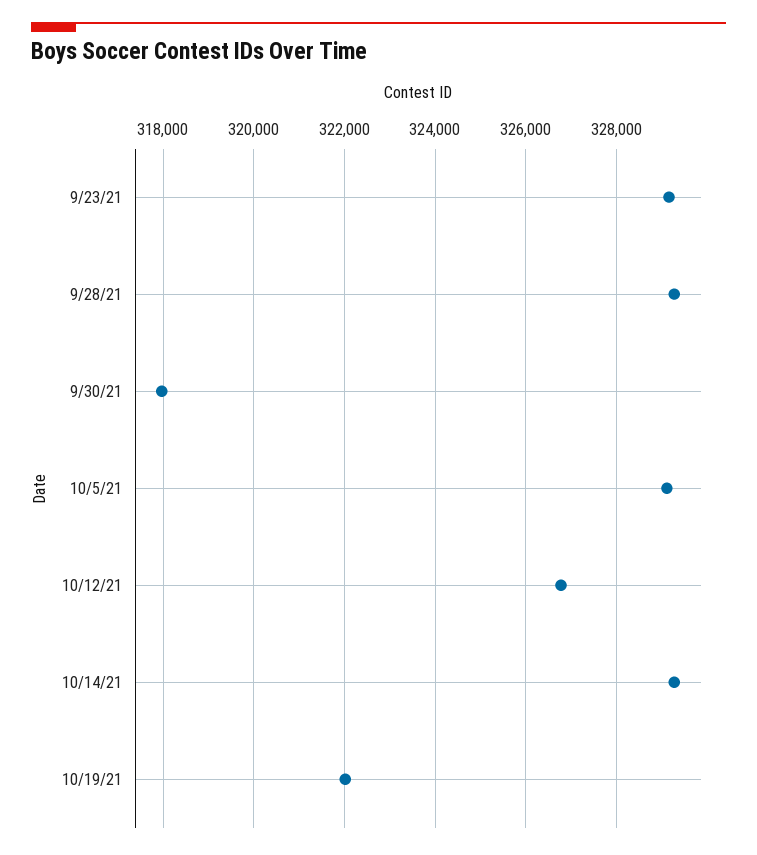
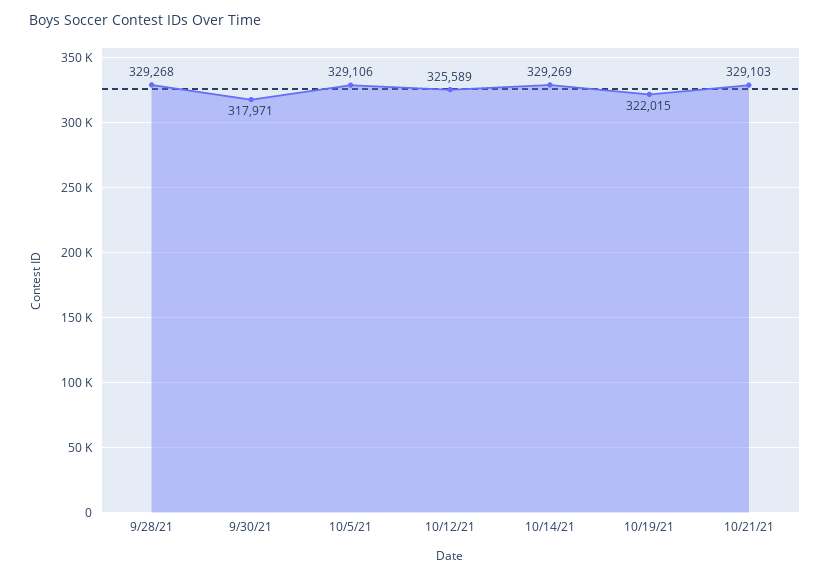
9/23/21: 329200 -> none
10/12/21: 326800 -> 325589
10/21/21: none -> 329103

